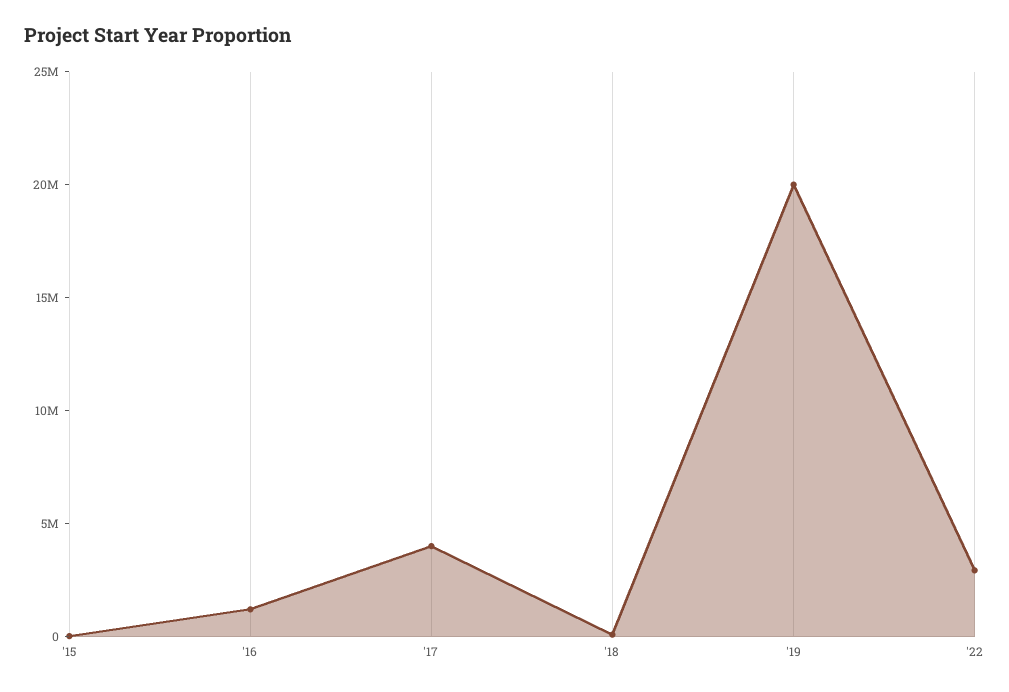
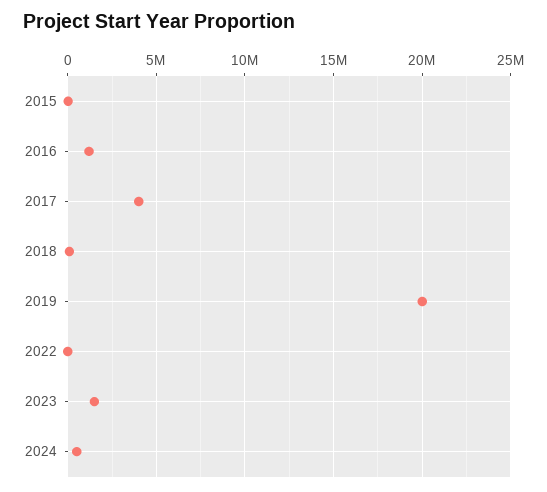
'22: 3000000 -> 0
2023: none -> 1500000
2024: none -> 500000

